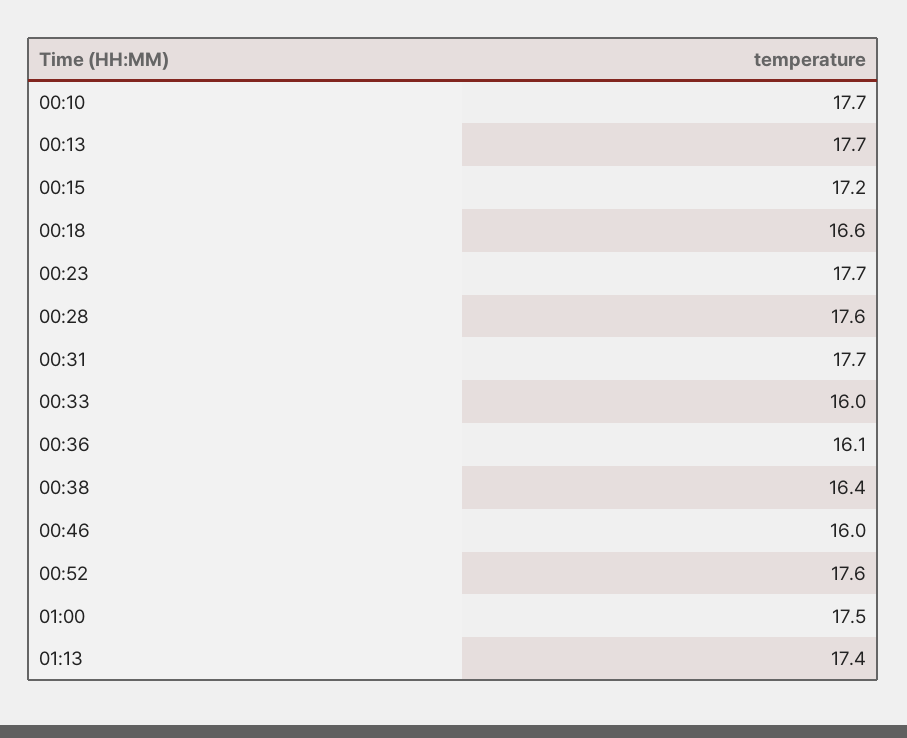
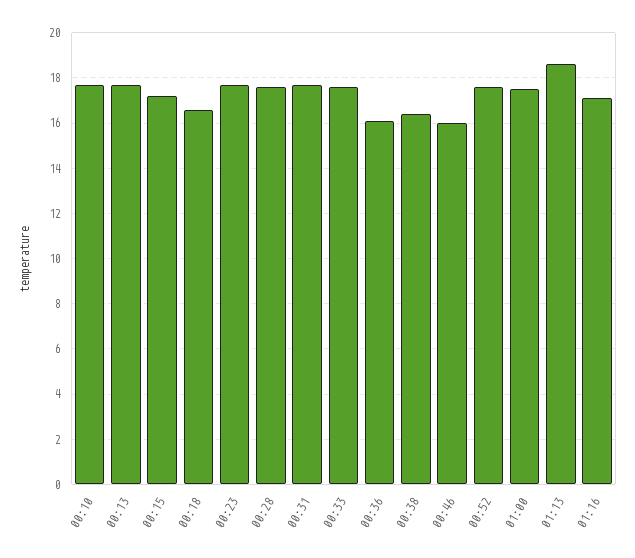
00:33: 16 -> 17.5
01:13: 17.4 -> 18.5
01:16: none -> 17

